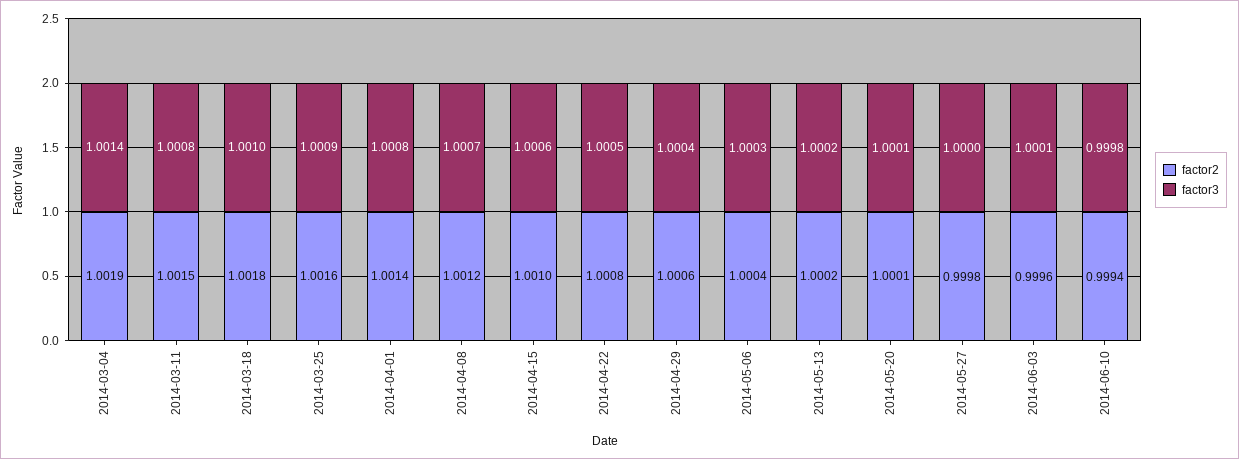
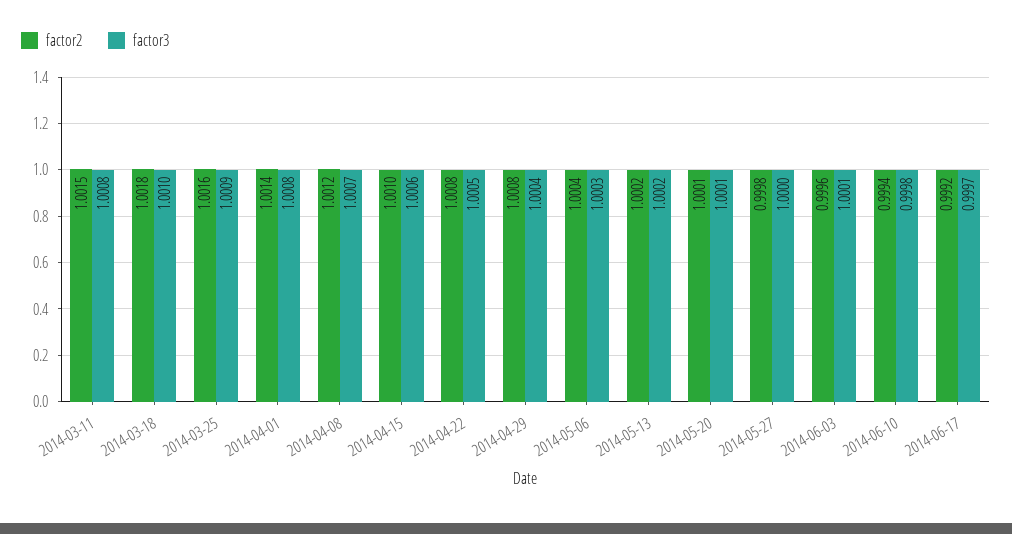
factor2, 2014-03-04: 1.0019 -> none
factor3, 2014-03-04: 1.0014 -> none
factor2, 2014-04-29: 1.0006 -> 1.0008
factor2, 2014-06-17: none -> 0.9992
factor3, 2014-06-17: none -> 0.9997

